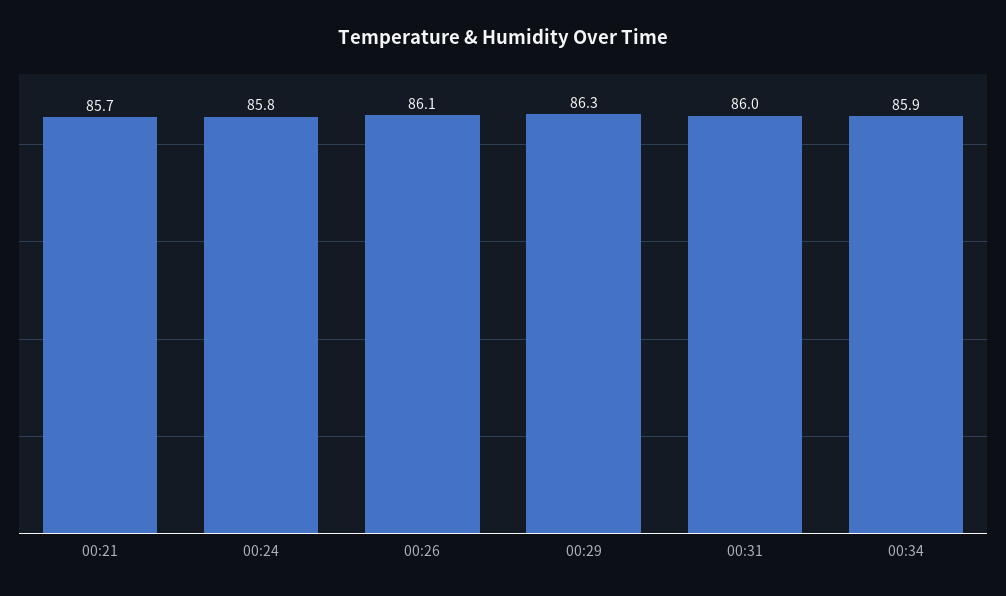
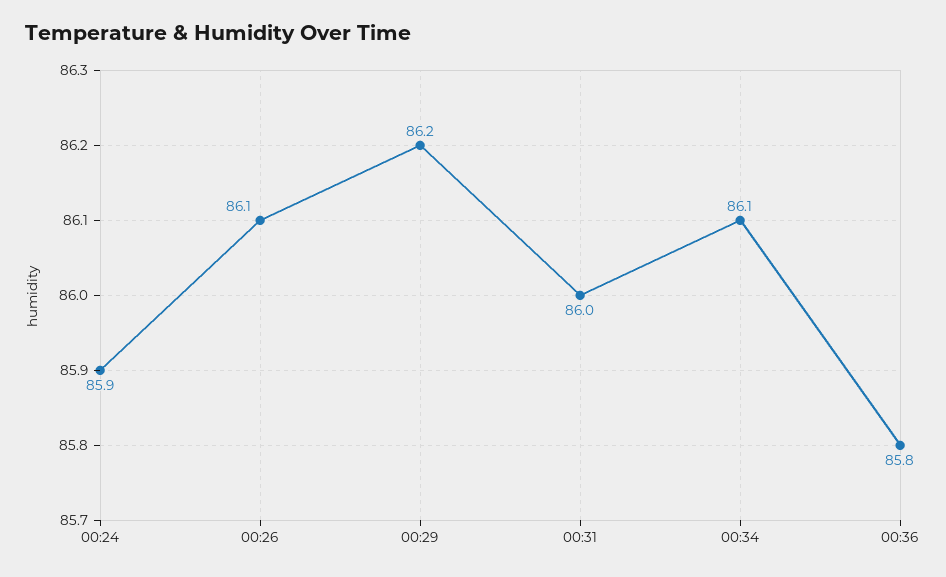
00:21: 85.7 -> none
00:24: 85.8 -> 85.9
00:29: 86.3 -> 86.2
00:34: 85.9 -> 86.1
00:36: none -> 85.8

